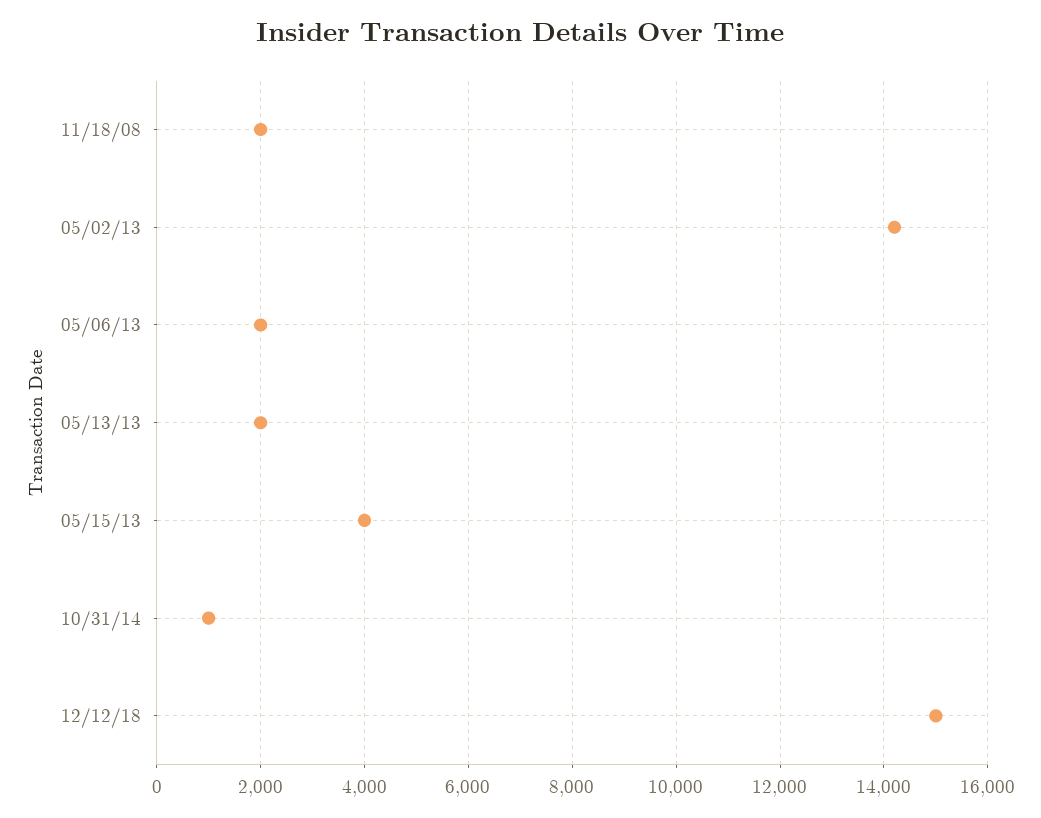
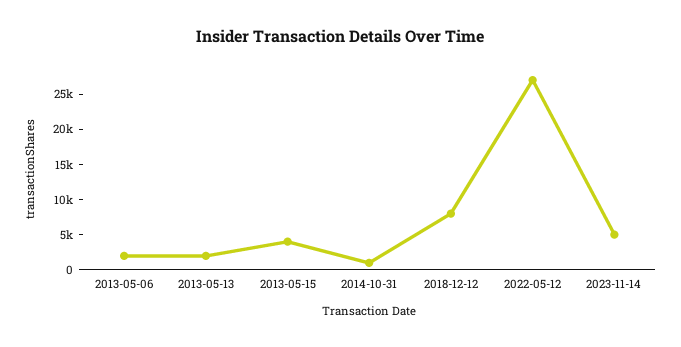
11/18/08: 2000 -> none
05/02/13: 14200 -> none
12/12/18: 15000 -> 7500
2022-05-12: none -> 27500
2023-11-14: none -> 5000

